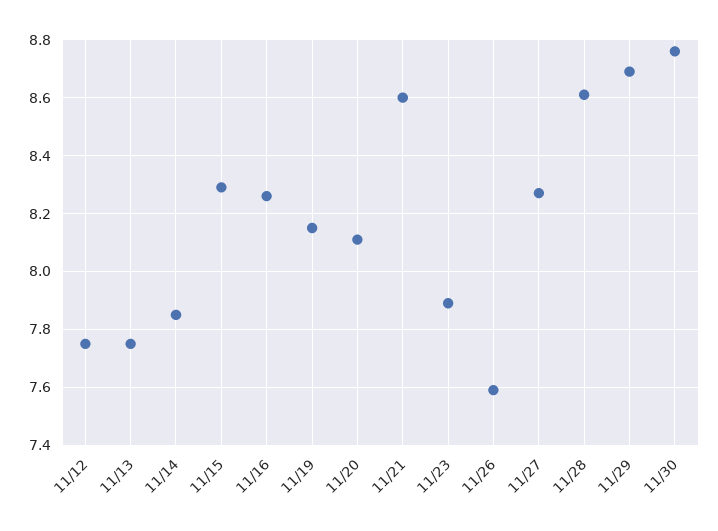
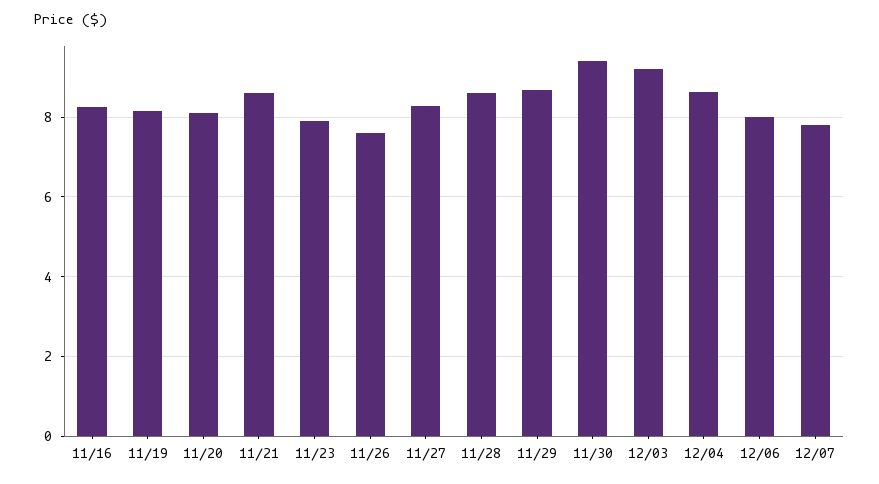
11/12: 7.75 -> none
11/13: 7.75 -> none
11/14: 7.85 -> none
11/15: 8.3 -> none
11/30: 8.75 -> 9.4
12/03: none -> 9.2
12/04: none -> 8.6
12/06: none -> 8
12/07: none -> 7.8

